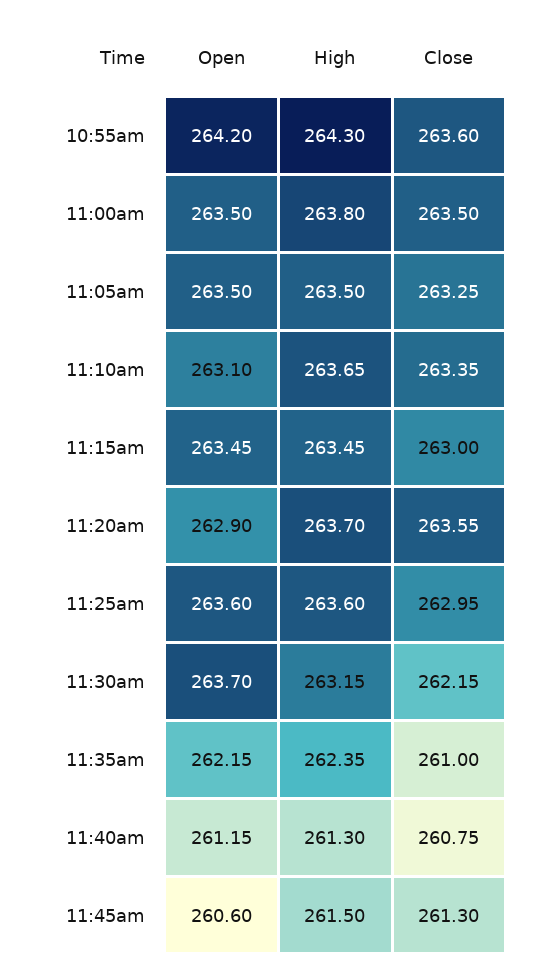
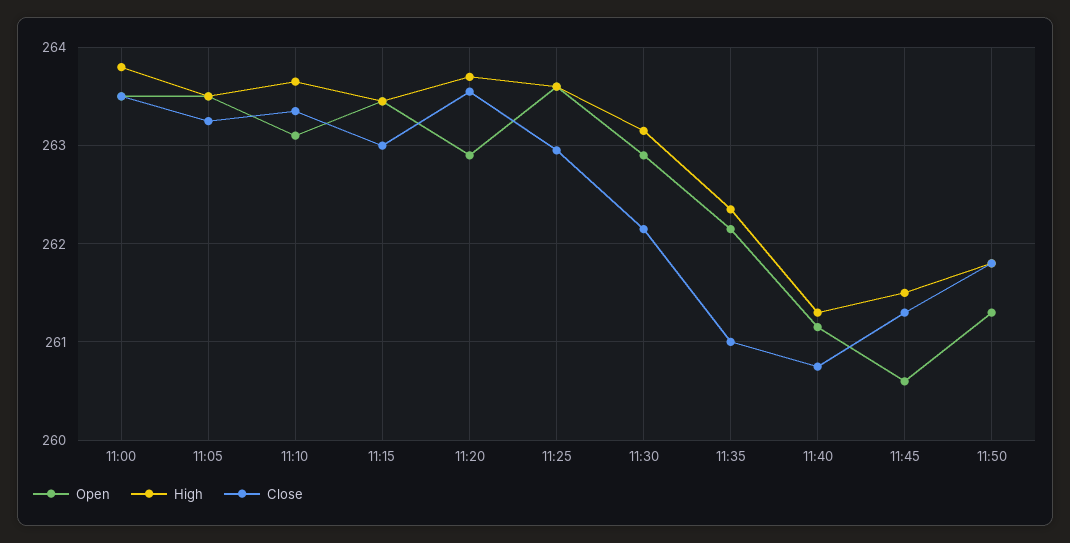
Open, 10:55am: 264.2 -> none
High, 10:55am: 264.3 -> none
Close, 10:55am: 263.6 -> none
Open, 11:30am: 263.7 -> 262.9
Open, 11:50: none -> 261.3
High, 11:50: none -> 261.8
Close, 11:50: none -> 261.8

